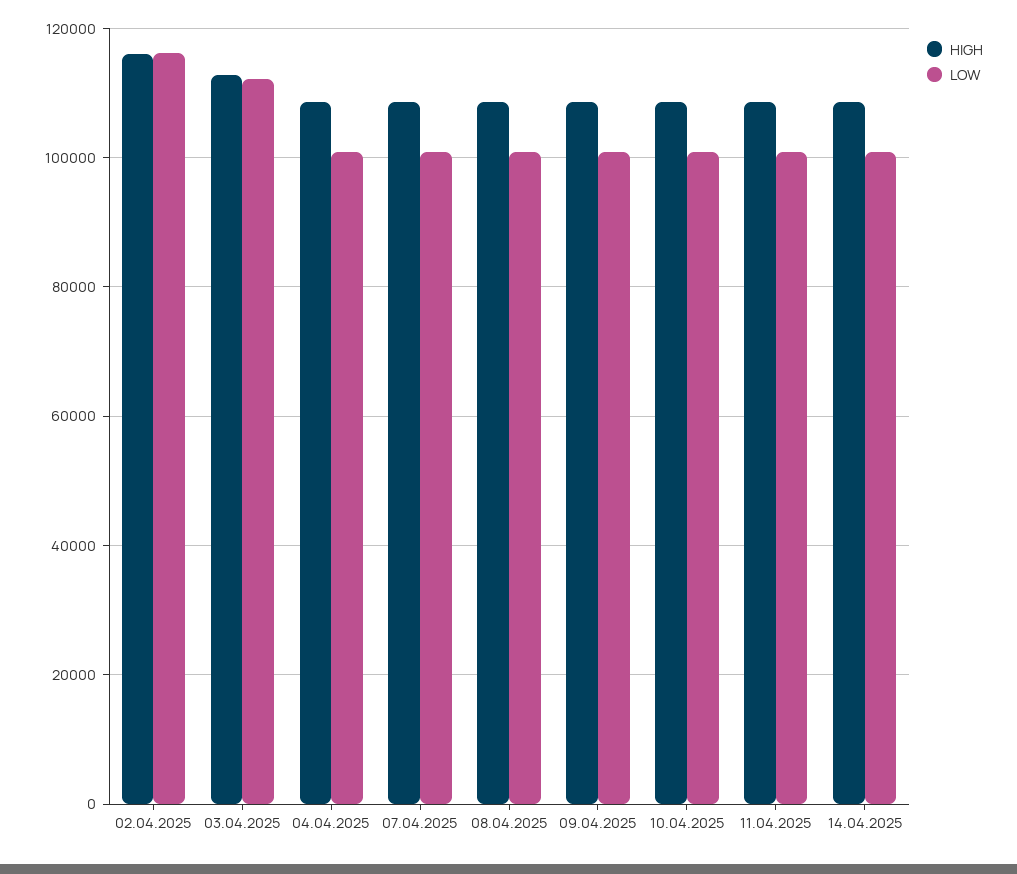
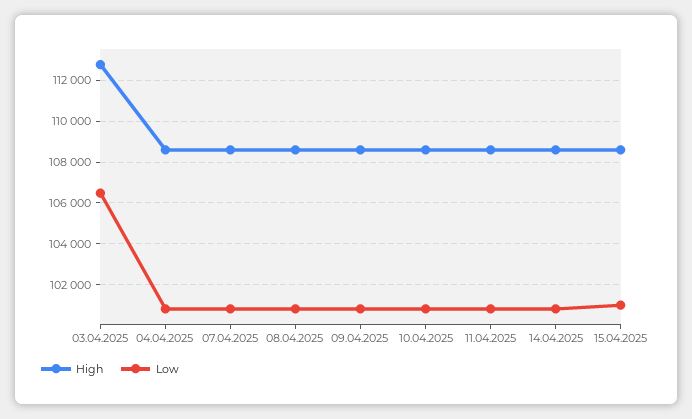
HIGH, 02.04.2025: 116000 -> none
LOW, 02.04.2025: 116000 -> none
LOW, 03.04.2025: 112000 -> 106500
HIGH, 15.04.2025: none -> 108500
LOW, 15.04.2025: none -> 101000

